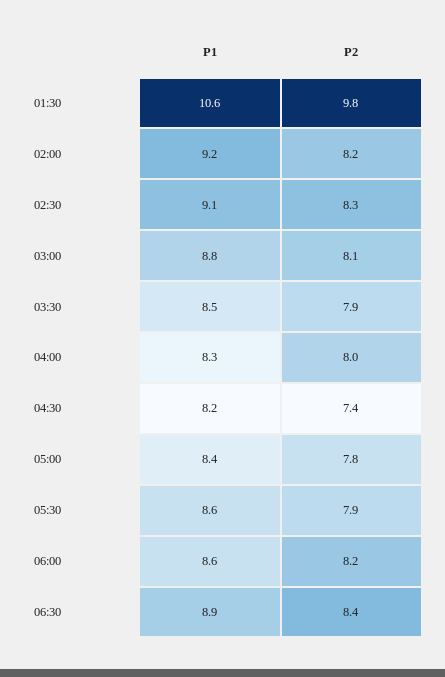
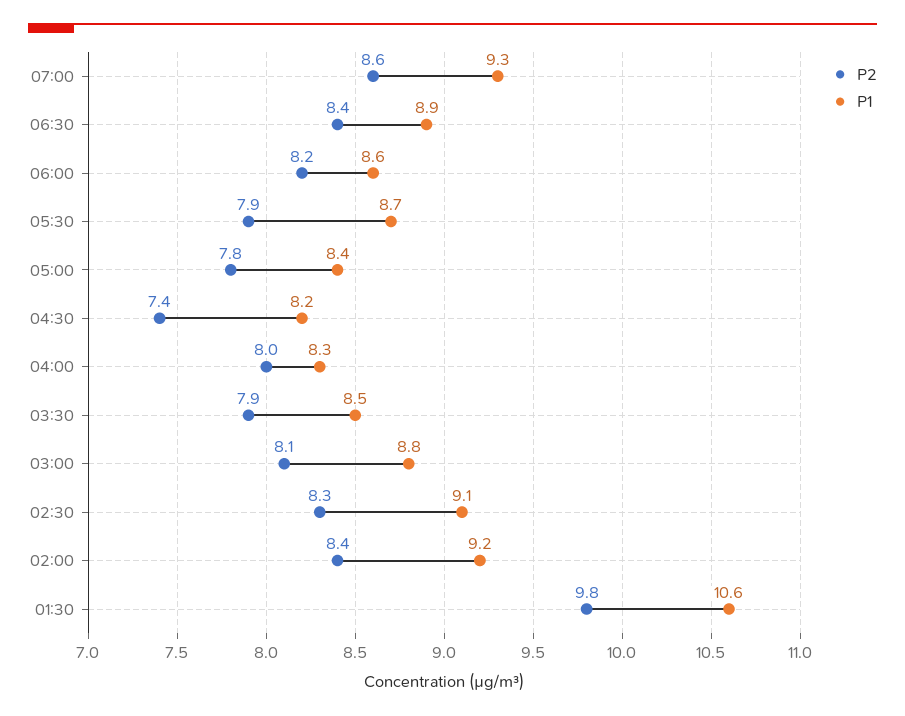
P2, 02:00: 8.2 -> 8.4
P1, 05:30: 8.6 -> 8.7
P2, 07:00: none -> 8.6
P1, 07:00: none -> 9.3

